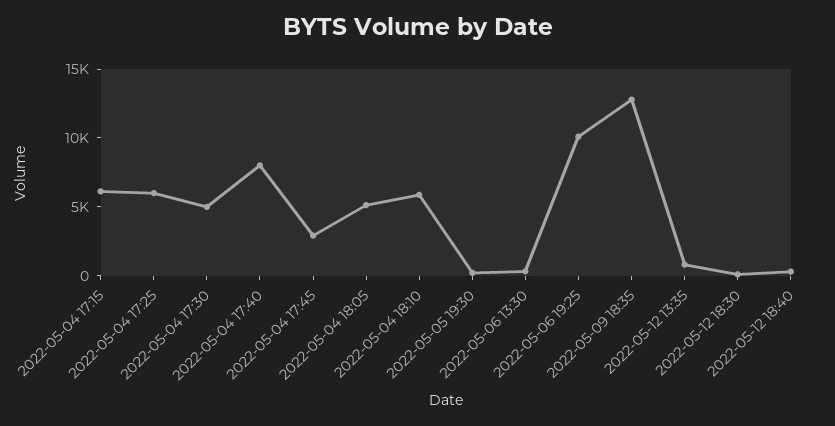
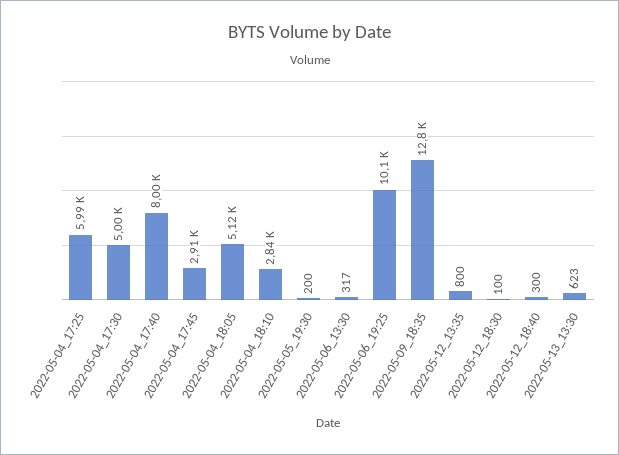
2022-05-04 17:15: 6000 -> none
2022-05-04 18:10: 6000 -> 2840
2022-05-13_13:30: none -> 623

